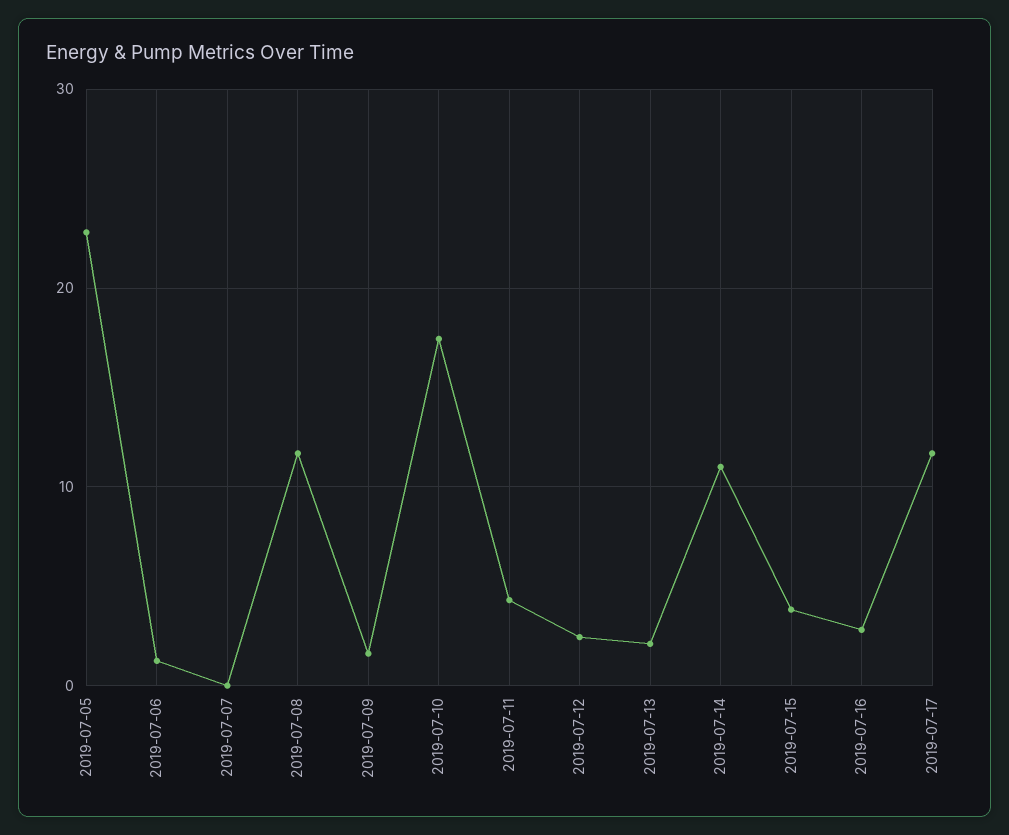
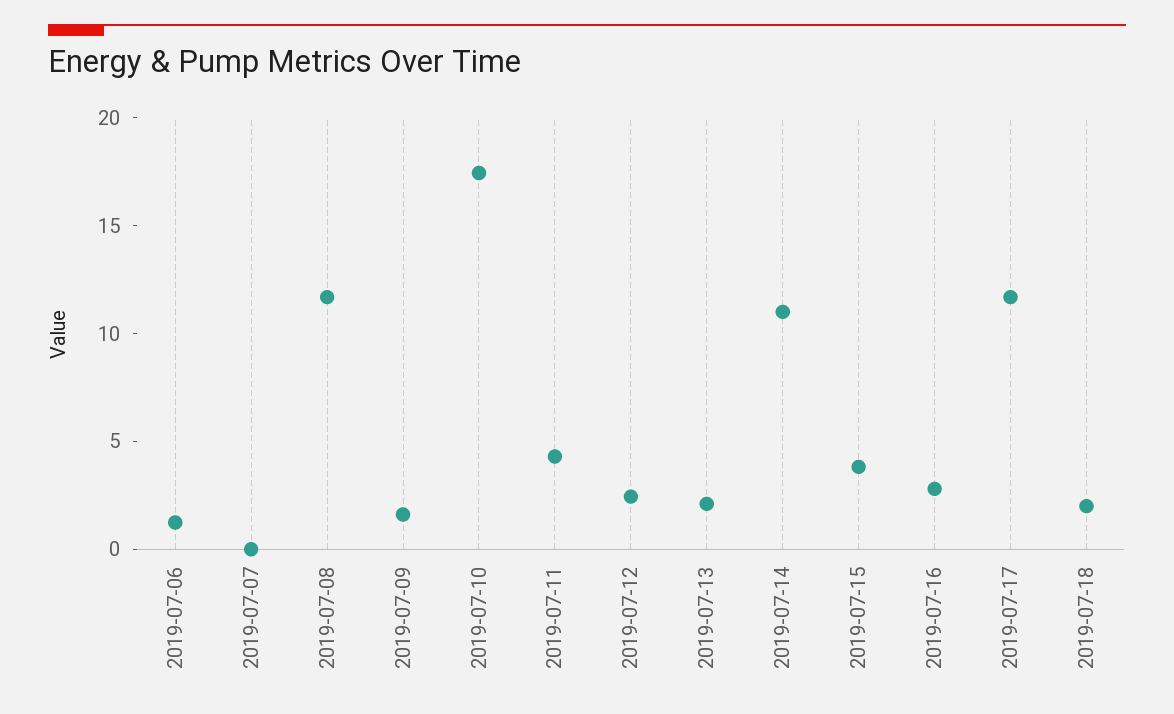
2019-07-05: 23 -> none
2019-07-18: none -> 2

